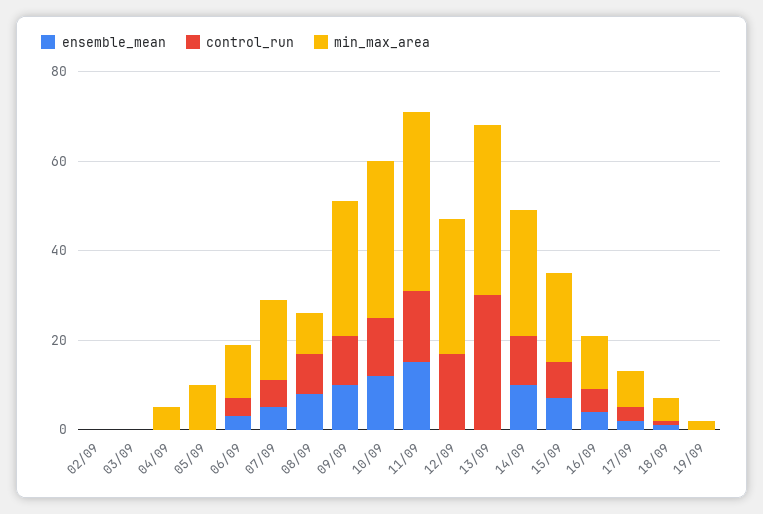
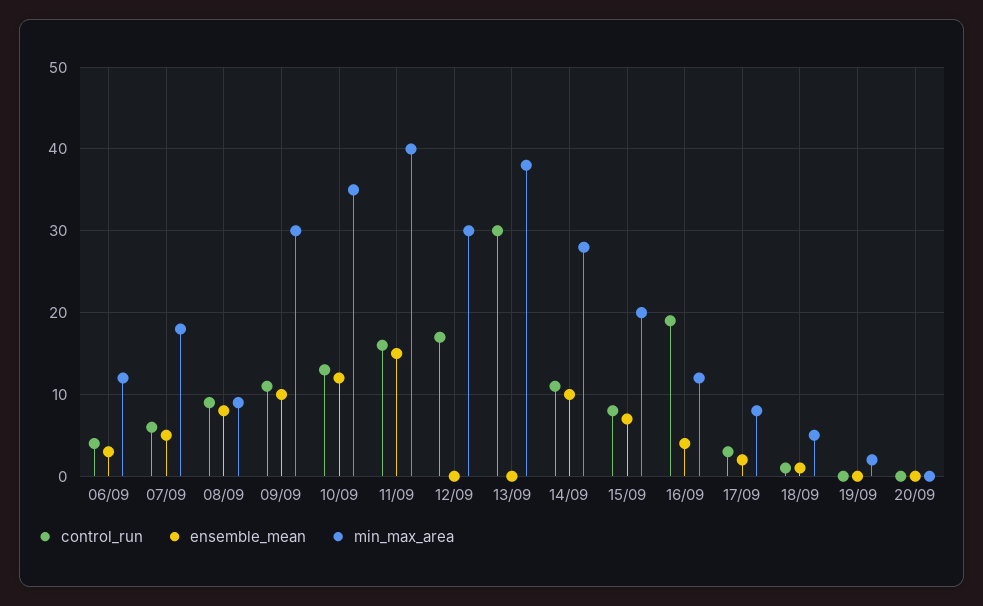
ensemble_mean, 02/09: 0 -> none
control_run, 02/09: 0 -> none
min_max_area, 02/09: 0 -> none
ensemble_mean, 03/09: 0 -> none
control_run, 03/09: 0 -> none
min_max_area, 03/09: 0 -> none
ensemble_mean, 04/09: 0 -> none
control_run, 04/09: 0 -> none
min_max_area, 04/09: 5 -> none
ensemble_mean, 05/09: 0 -> none
control_run, 05/09: 0 -> none
min_max_area, 05/09: 10 -> none
control_run, 16/09: 5 -> 19
control_run, 20/09: none -> 0
ensemble_mean, 20/09: none -> 0
min_max_area, 20/09: none -> 0

